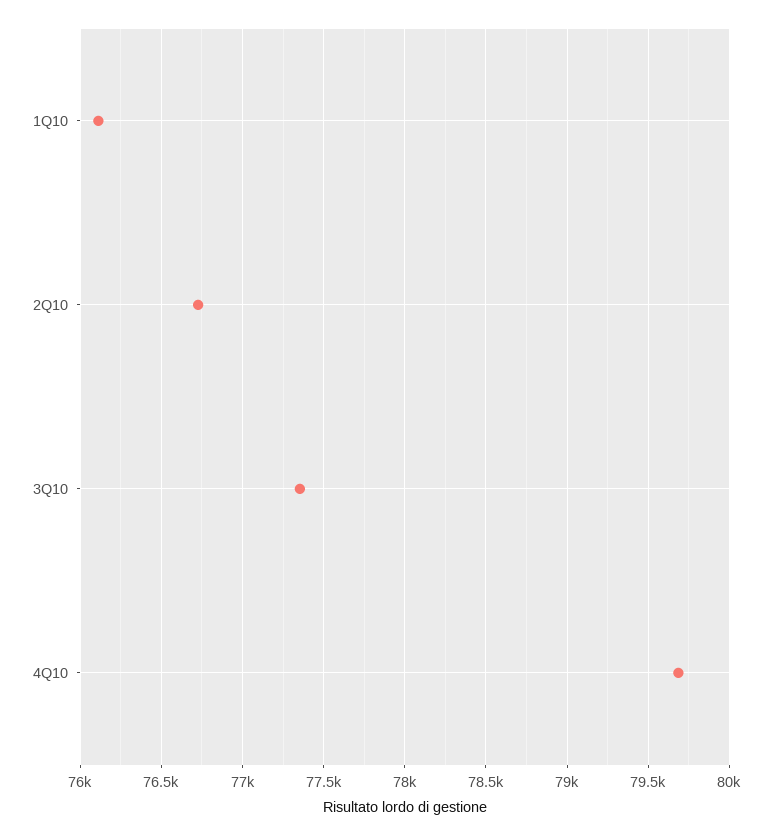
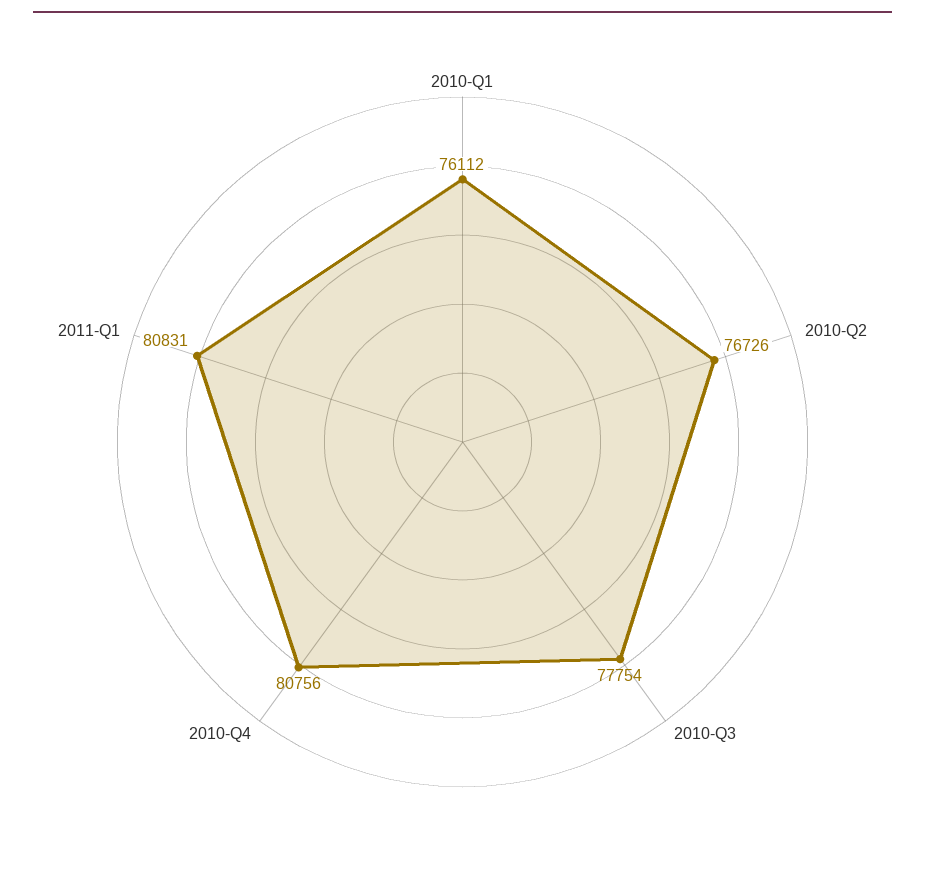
3Q10: 77350 -> 77754
4Q10: 79700 -> 80756
2011-Q1: none -> 80831

